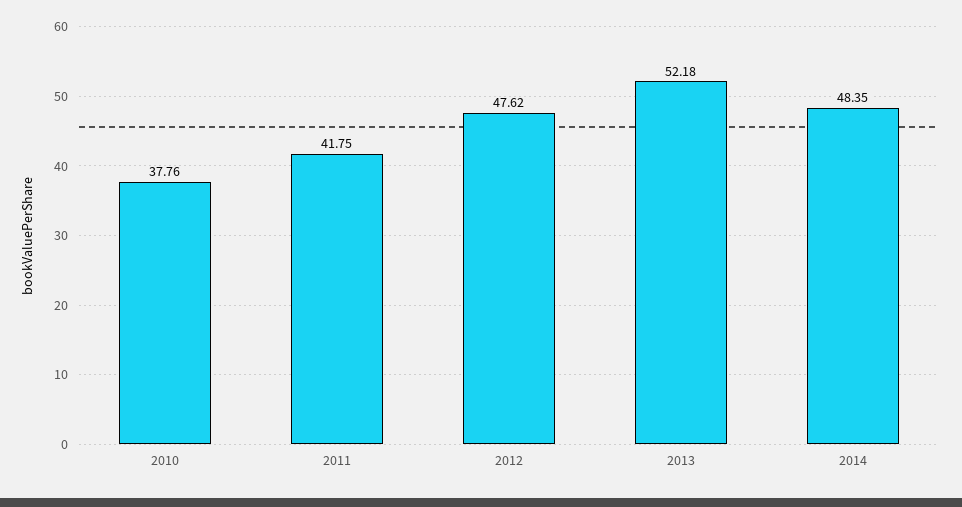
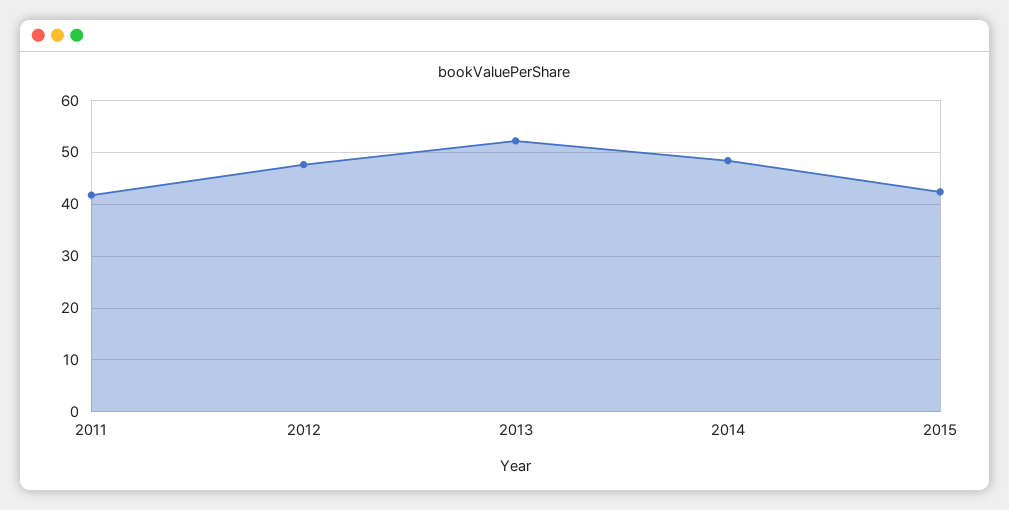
2010: 37.76 -> none
2015: none -> 42

